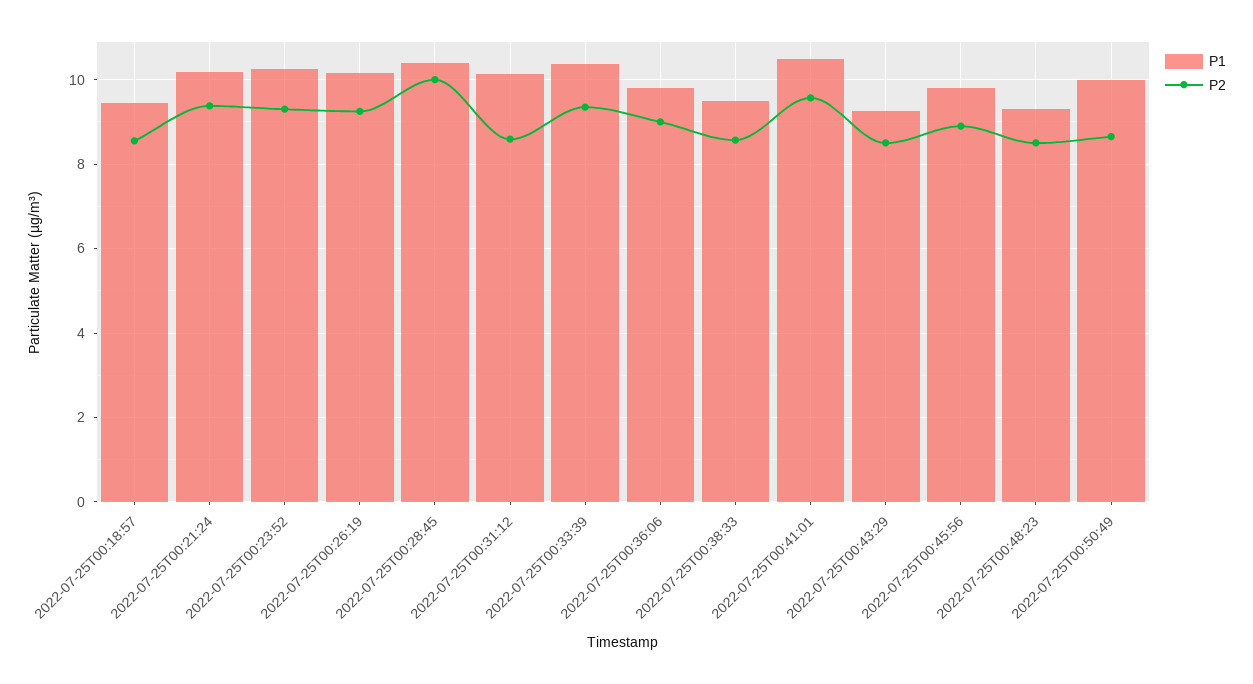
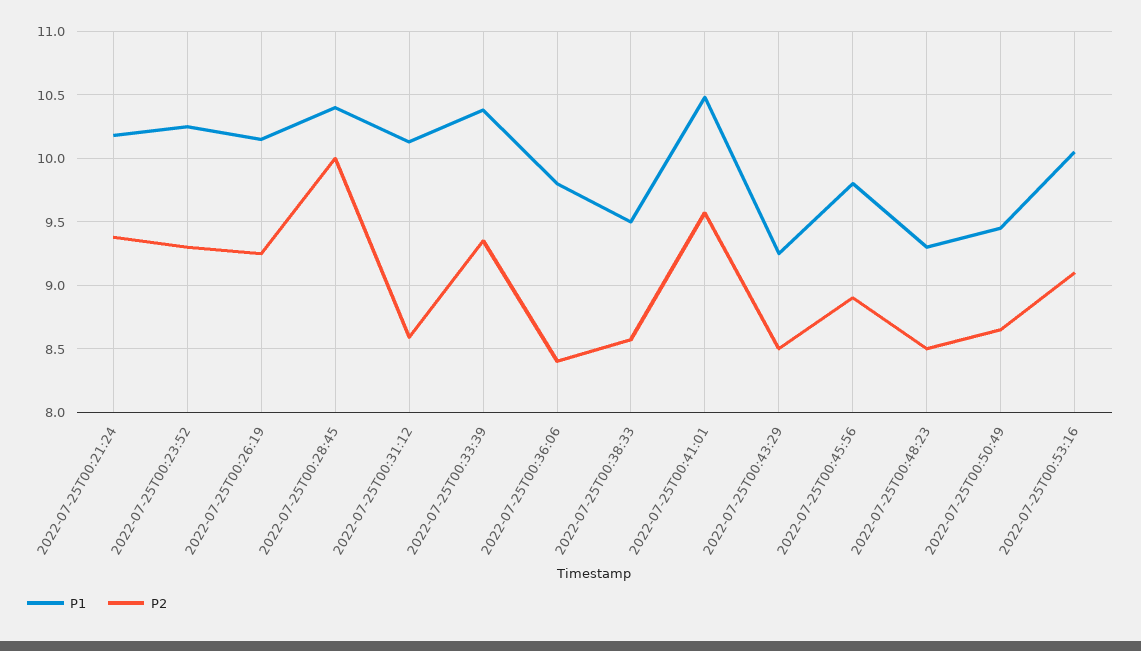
P1, 2022-07-25T00:18:57: 9.4 -> none
P2, 2022-07-25T00:18:57: 8.6 -> none
P2, 2022-07-25T00:36:06: 9 -> 8.4
P1, 2022-07-25T00:50:49: 10 -> 9.45
P1, 2022-07-25T00:53:16: none -> 10.05
P2, 2022-07-25T00:53:16: none -> 9.1

